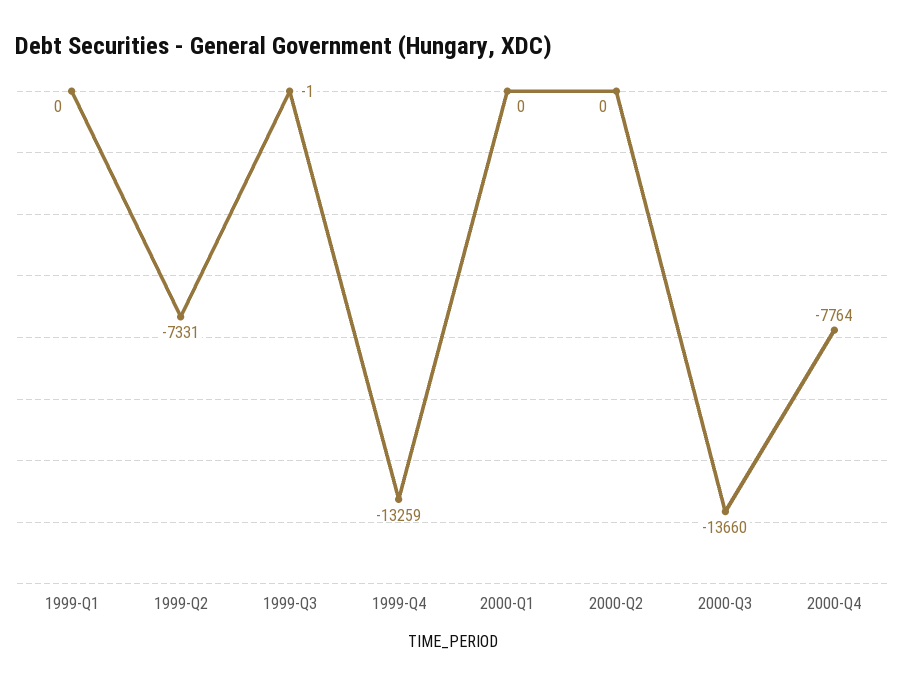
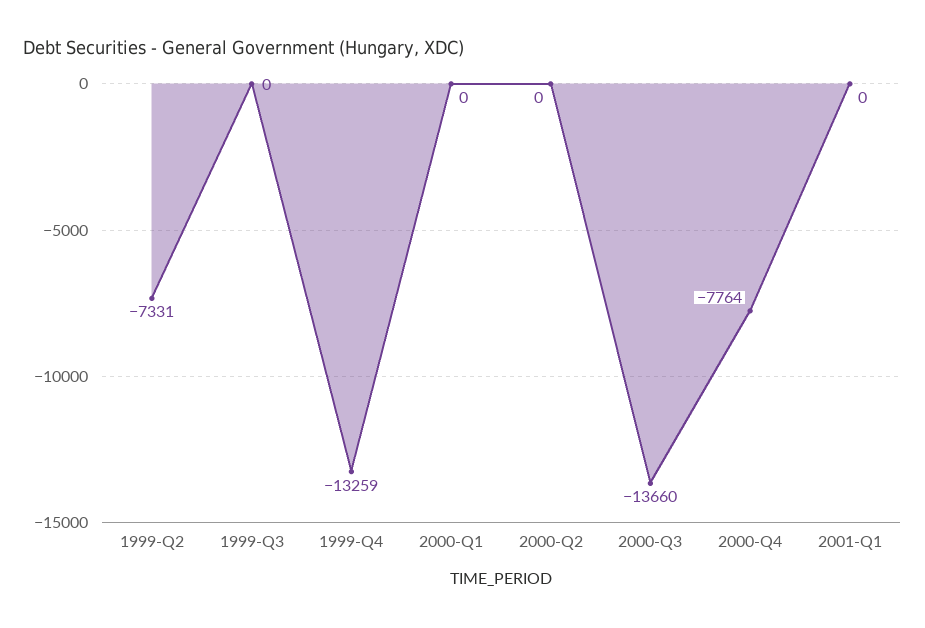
1999-Q1: 0 -> none
1999-Q3: -1 -> 0
2001-Q1: none -> 0

